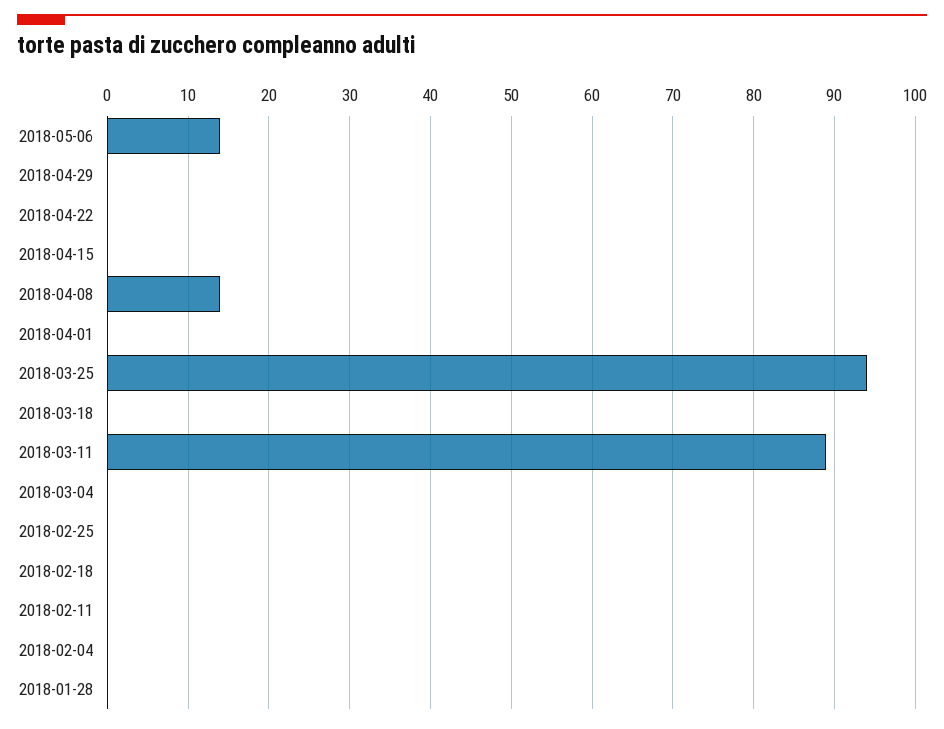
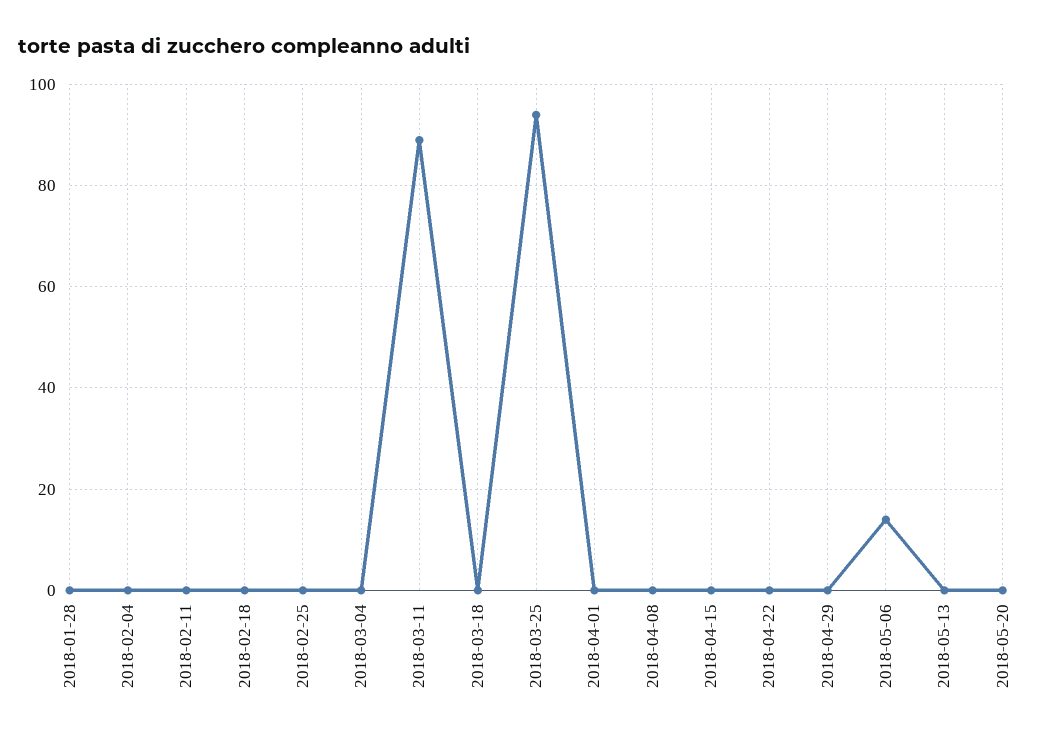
2018-04-08: 14 -> 0
2018-05-13: none -> 0
2018-05-20: none -> 0

